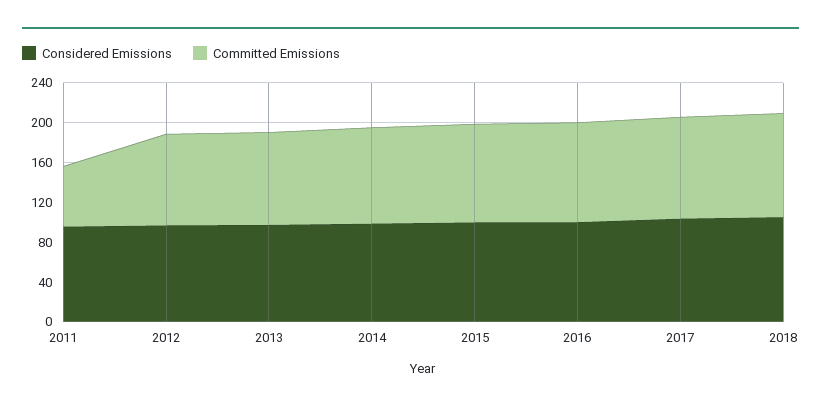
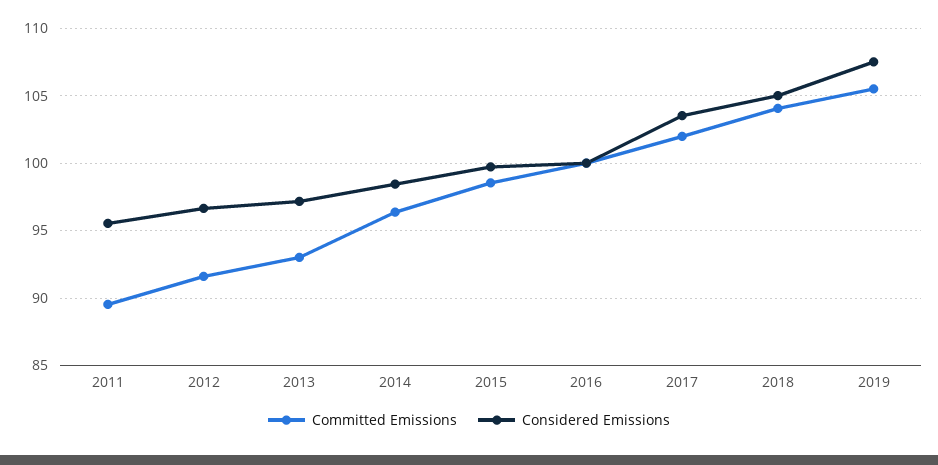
Committed Emissions, 2011: 60 -> 89.5
Committed Emissions, 2019: none -> 105.5
Considered Emissions, 2019: none -> 107.5

